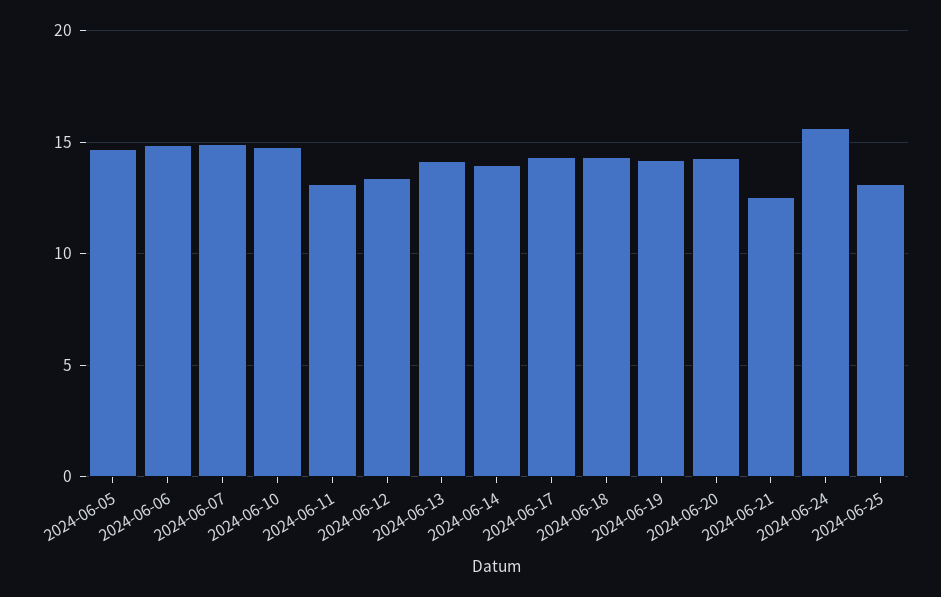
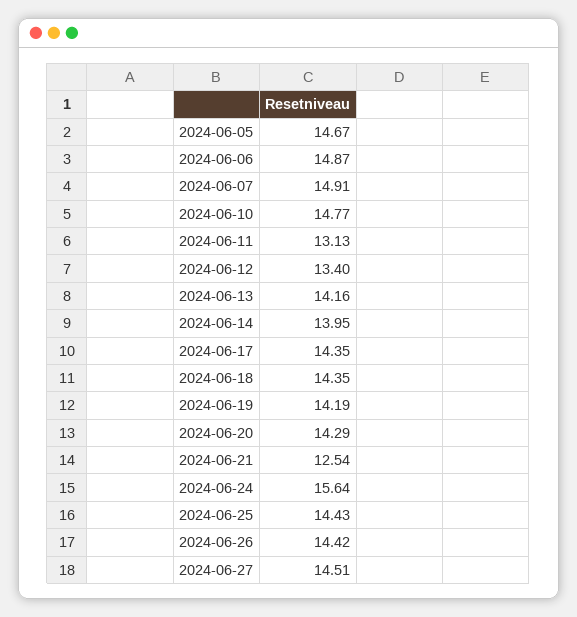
2024-06-25: 13 -> 14.43
2024-06-26: none -> 14.42
2024-06-27: none -> 14.51

